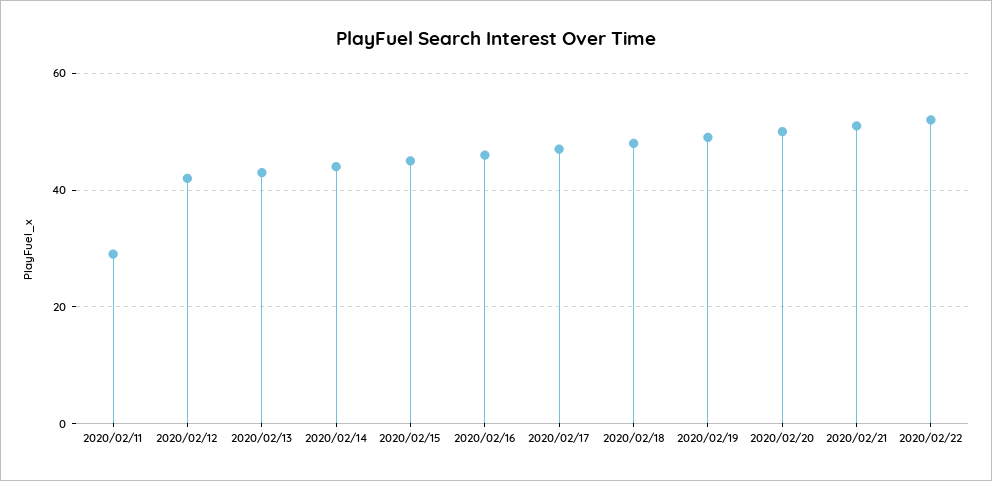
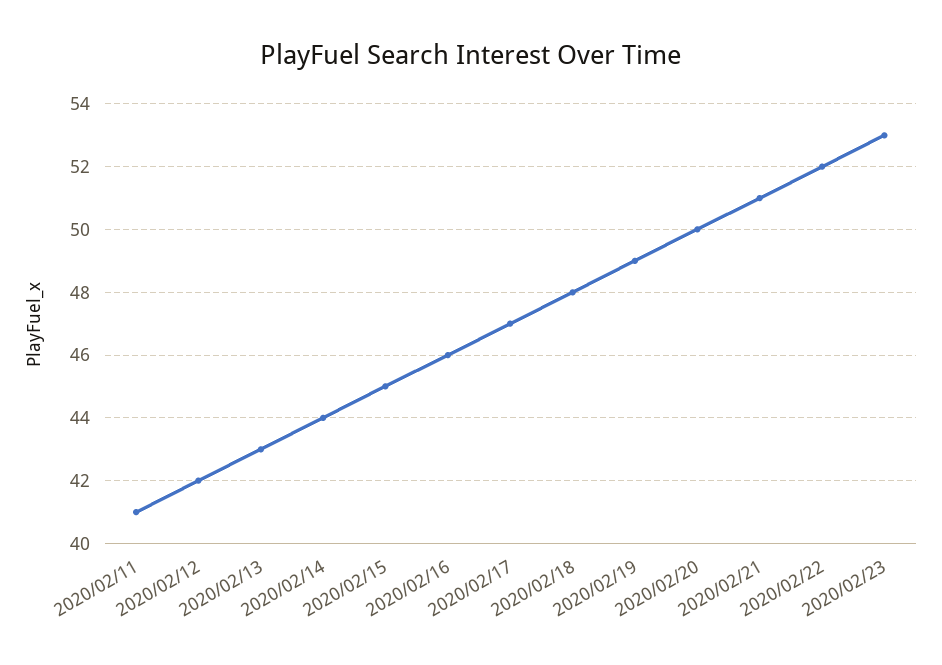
2020/02/11: 30 -> 41
2020/02/23: none -> 53

